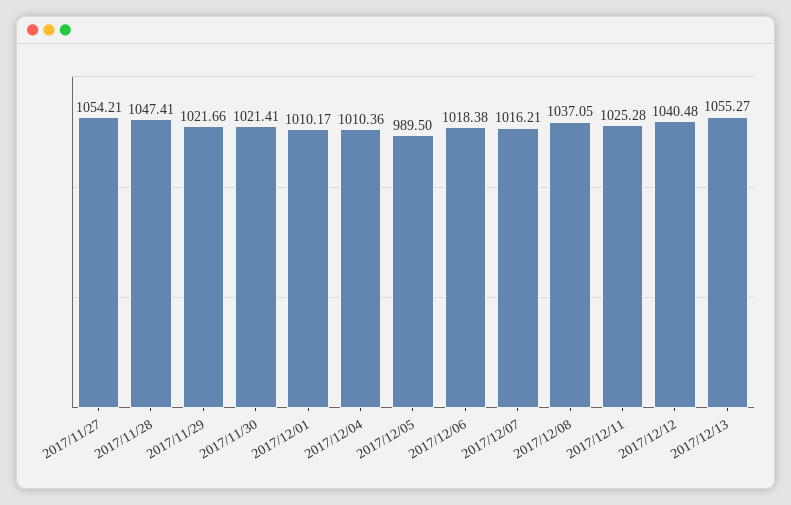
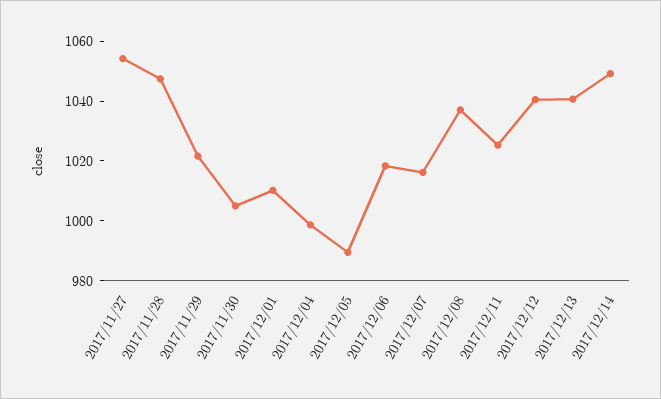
2017/11/30: 1021.41 -> 1005
2017/12/04: 1010.36 -> 1000
2017/12/13: 1055.27 -> 1040
2017/12/14: none -> 1050

